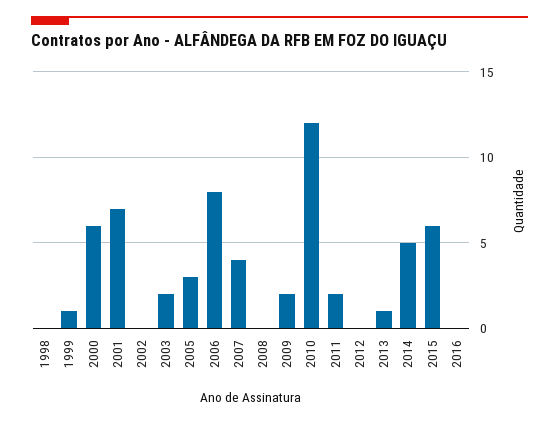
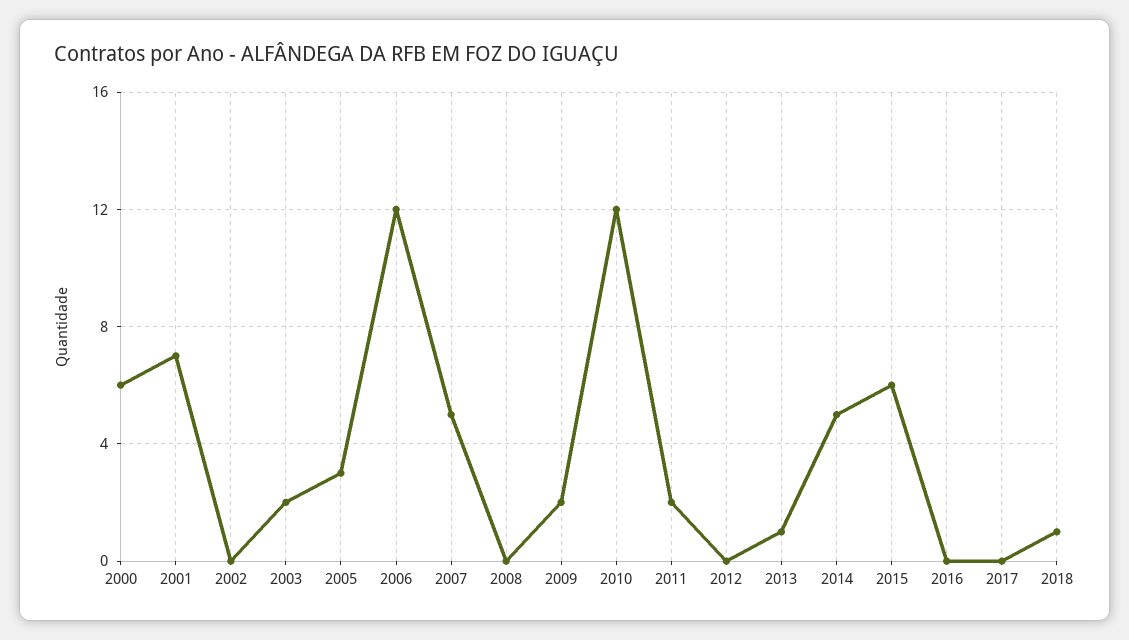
1998: 0 -> none
1999: 1 -> none
2006: 8 -> 12
2007: 4 -> 5
2017: none -> 0
2018: none -> 1

